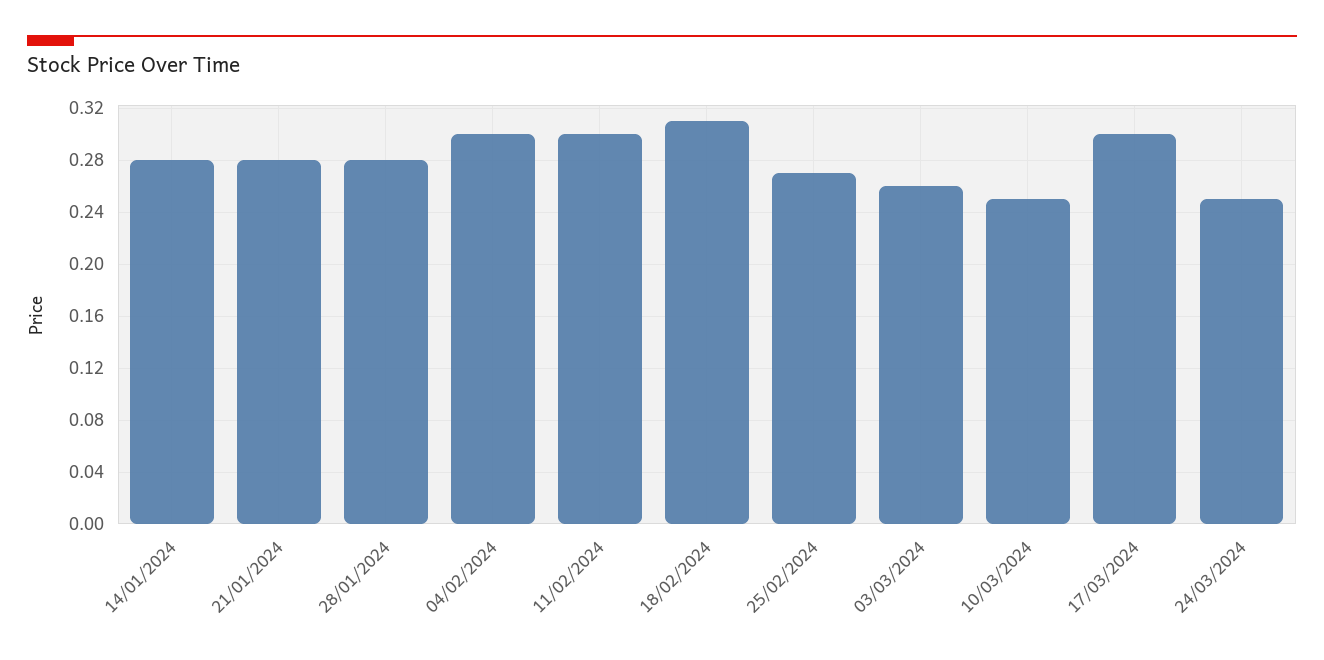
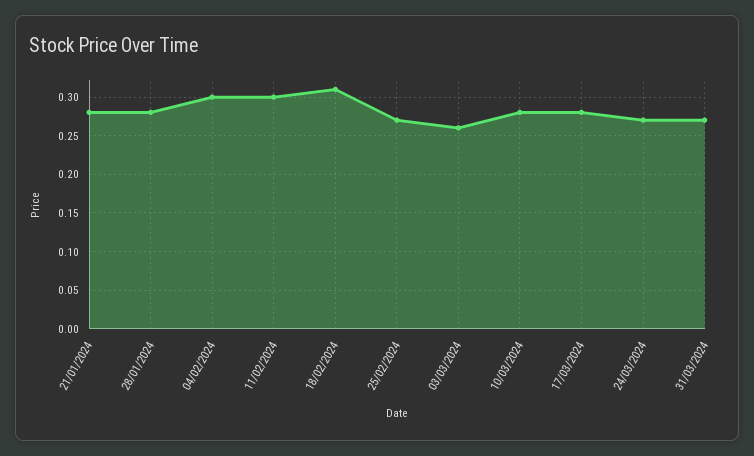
14/01/2024: 0.28 -> none
10/03/2024: 0.25 -> 0.28
17/03/2024: 0.3 -> 0.28
24/03/2024: 0.25 -> 0.27
31/03/2024: none -> 0.27

